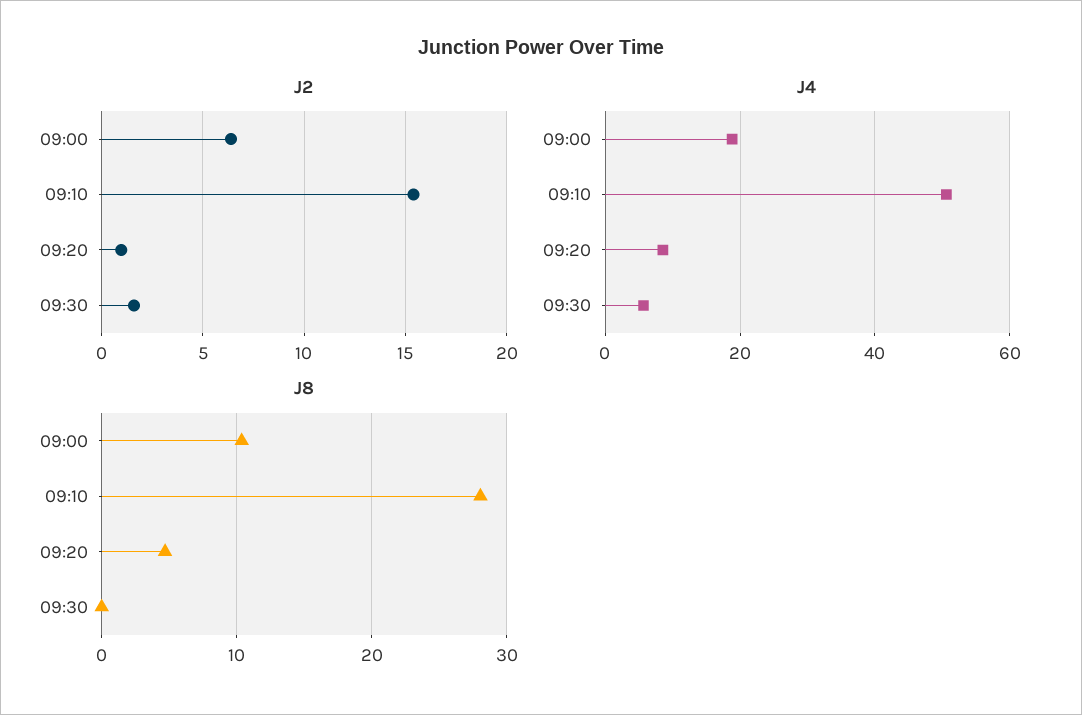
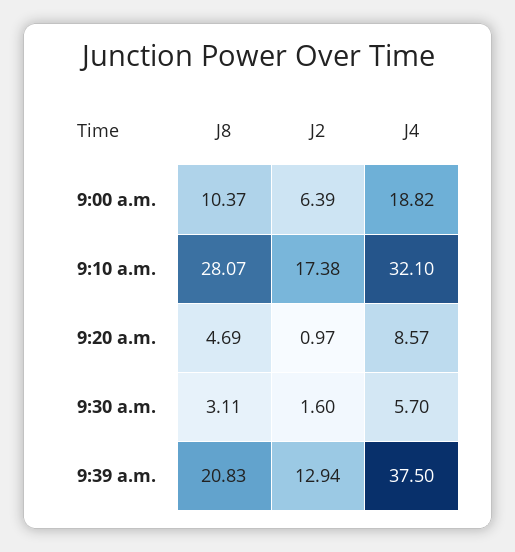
J2, 09:10: 15.5 -> 17.38
J4, 09:10: 50 -> 32.1
J8, 09:30: 0 -> 3.11
J8, 9:39 a.m.: none -> 20.83
J2, 9:39 a.m.: none -> 12.94
J4, 9:39 a.m.: none -> 37.5

